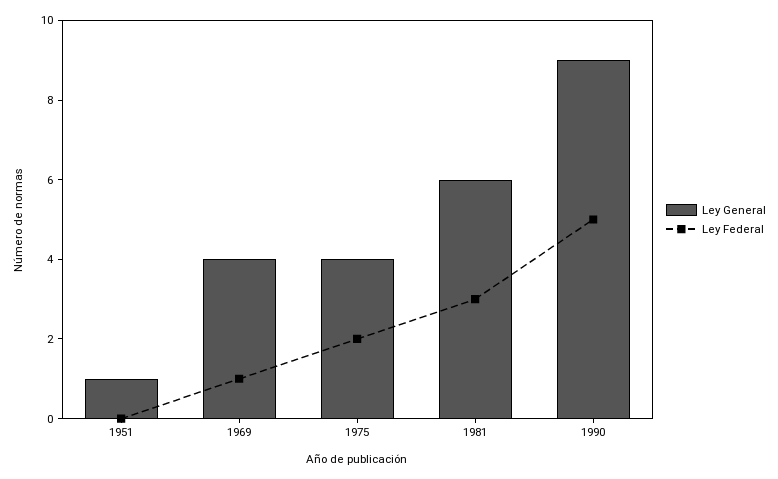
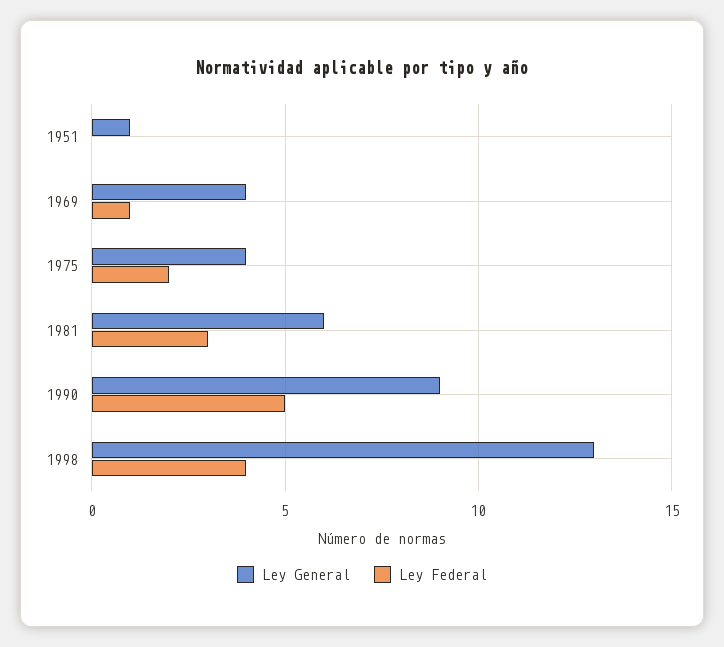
Ley General, 1998: none -> 13
Ley Federal, 1998: none -> 4

